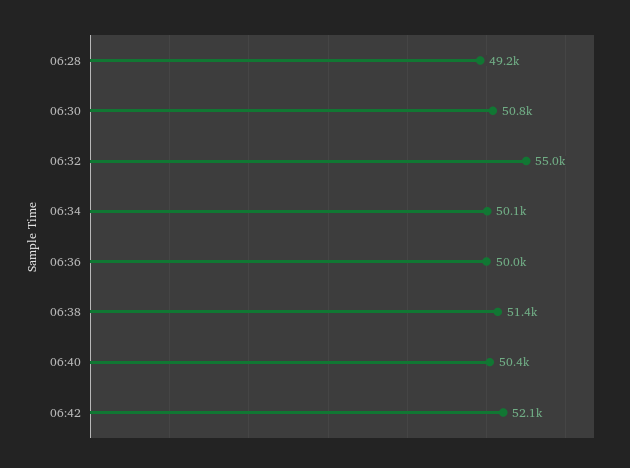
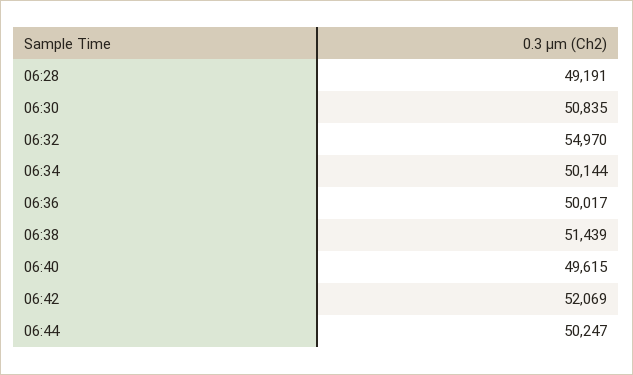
06:40: 50400 -> 49615
06:44: none -> 50247

